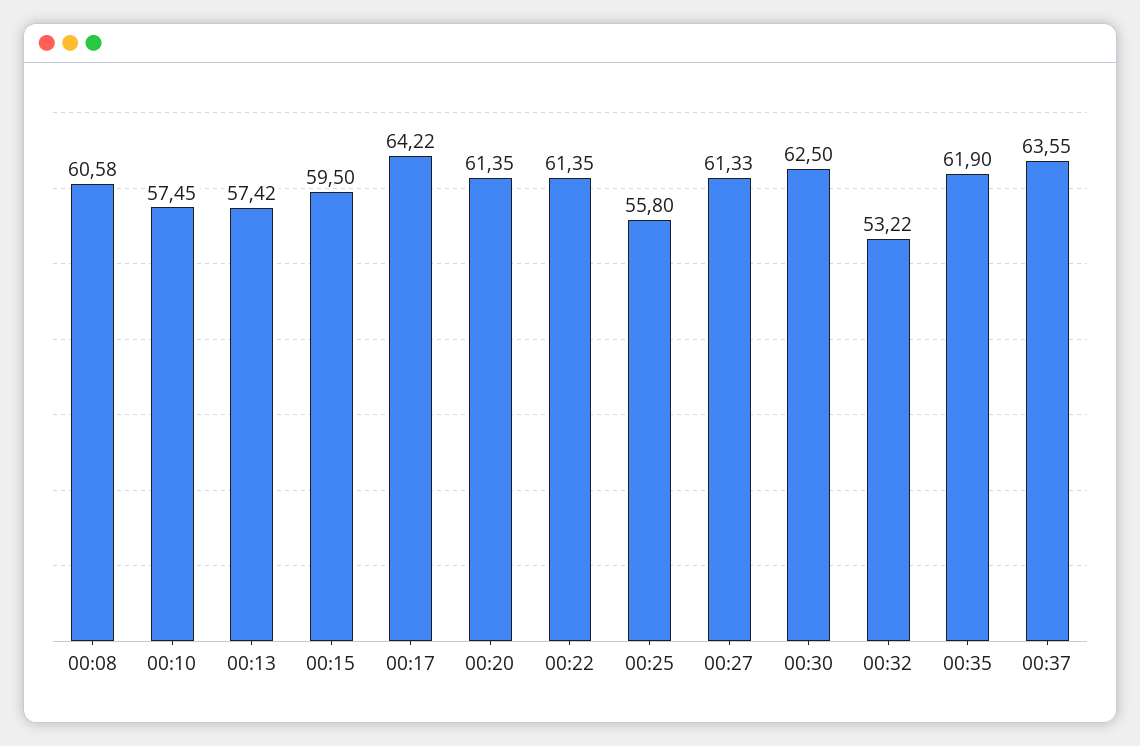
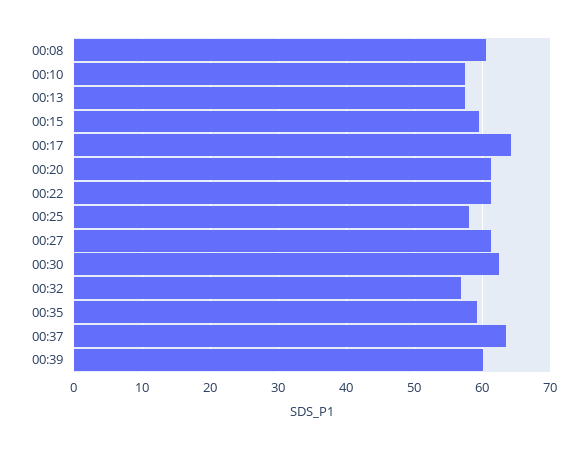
00:25: 55.8 -> 58
00:32: 53.22 -> 57
00:35: 61.9 -> 59
00:39: none -> 60

